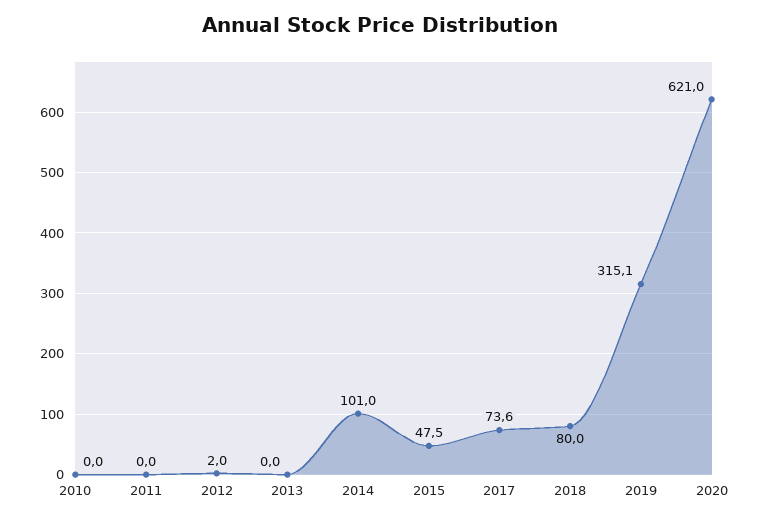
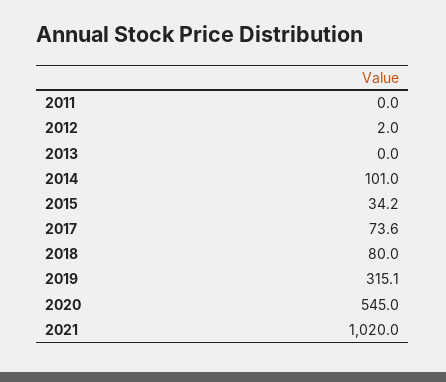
2010: 0 -> none
2015: 47.5 -> 34.2
2020: 621 -> 545
2021: none -> 1020

